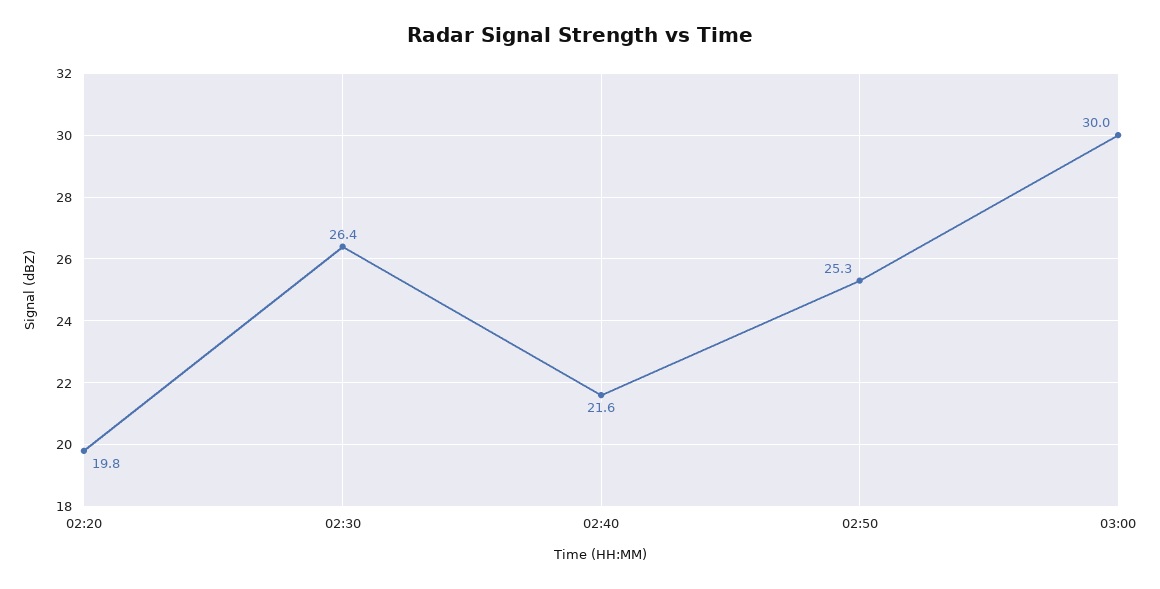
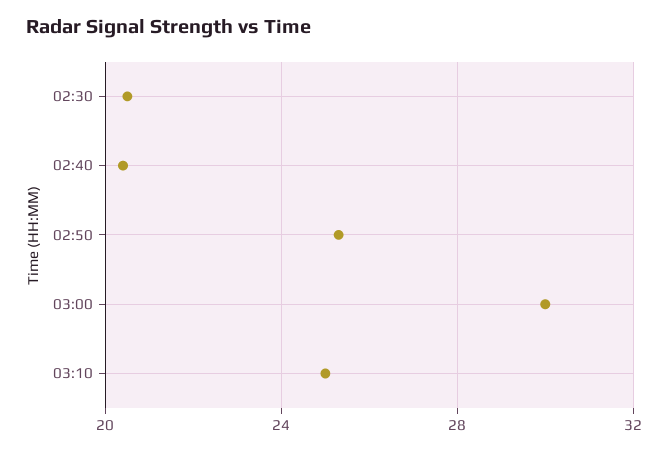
02:20: 19.8 -> none
02:30: 26.4 -> 20.5
02:40: 21.6 -> 20.5
03:10: none -> 25

